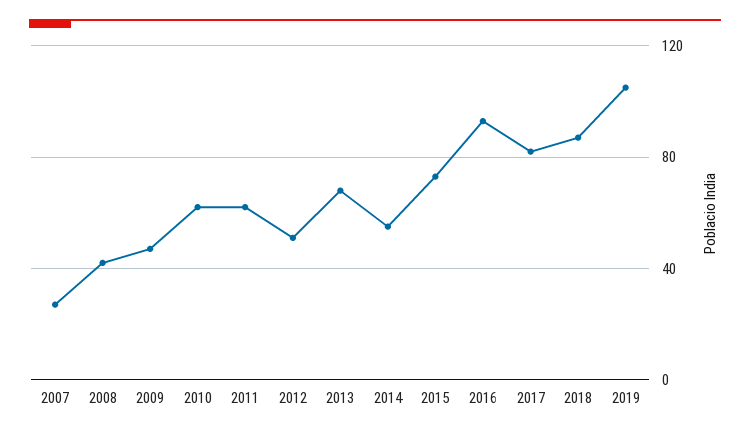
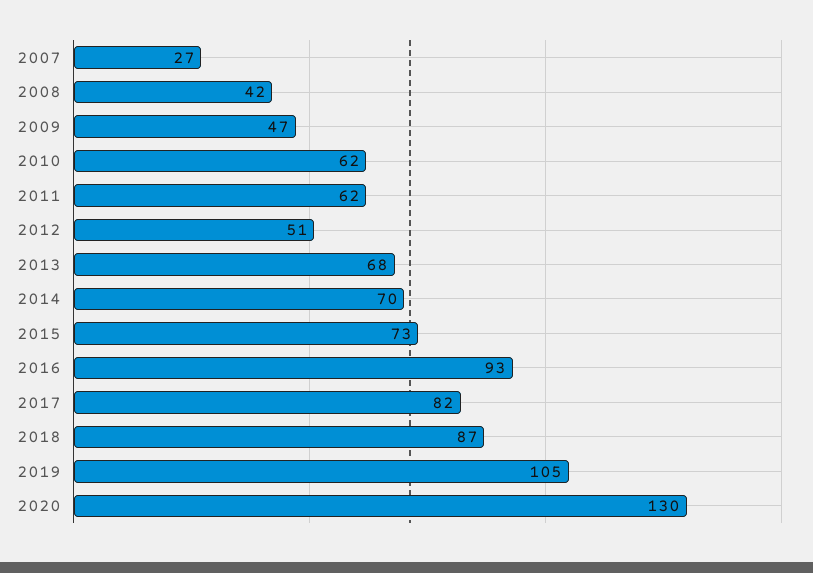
2014: 55 -> 70
2020: none -> 130

